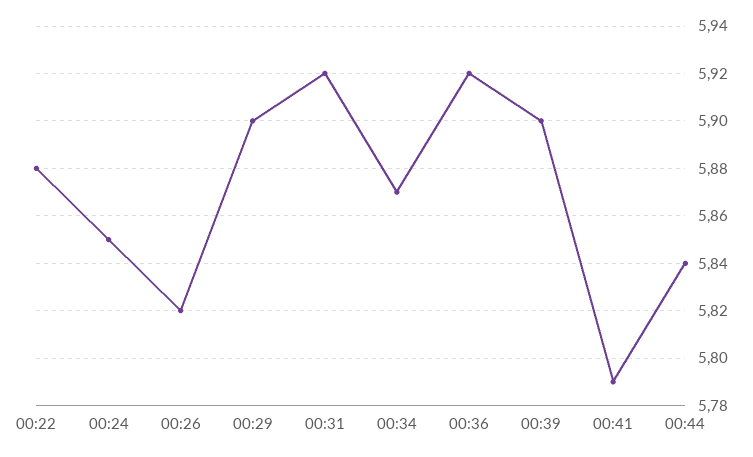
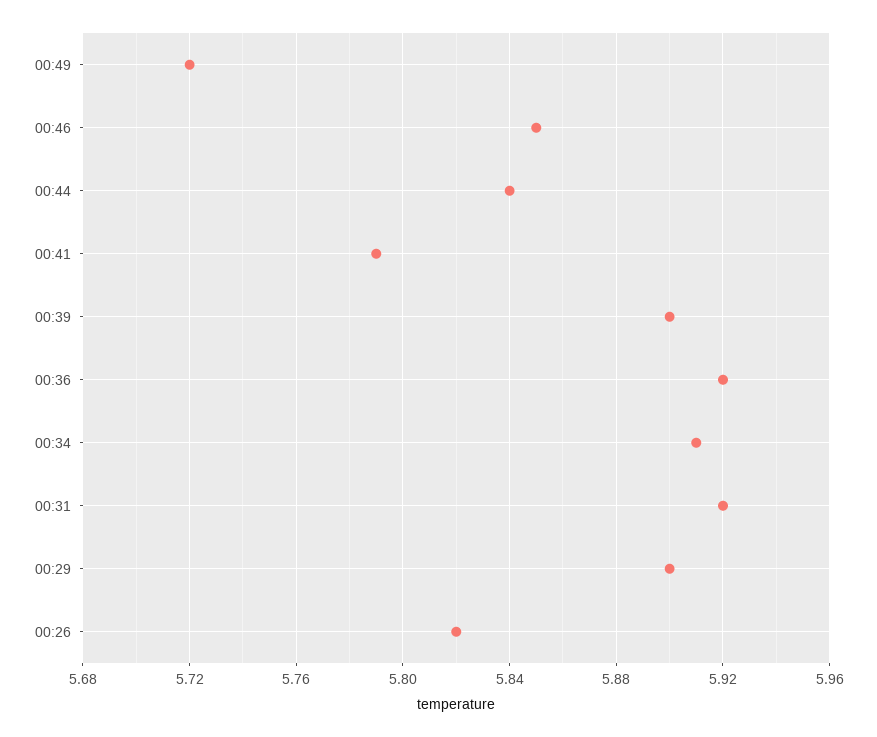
00:22: 5.88 -> none
00:24: 5.85 -> none
00:34: 5.87 -> 5.91
00:49: none -> 5.72
00:46: none -> 5.85

